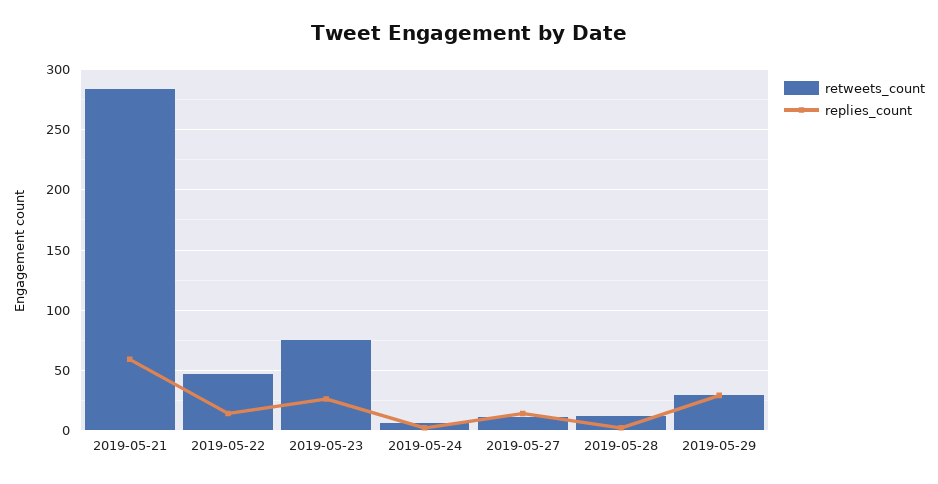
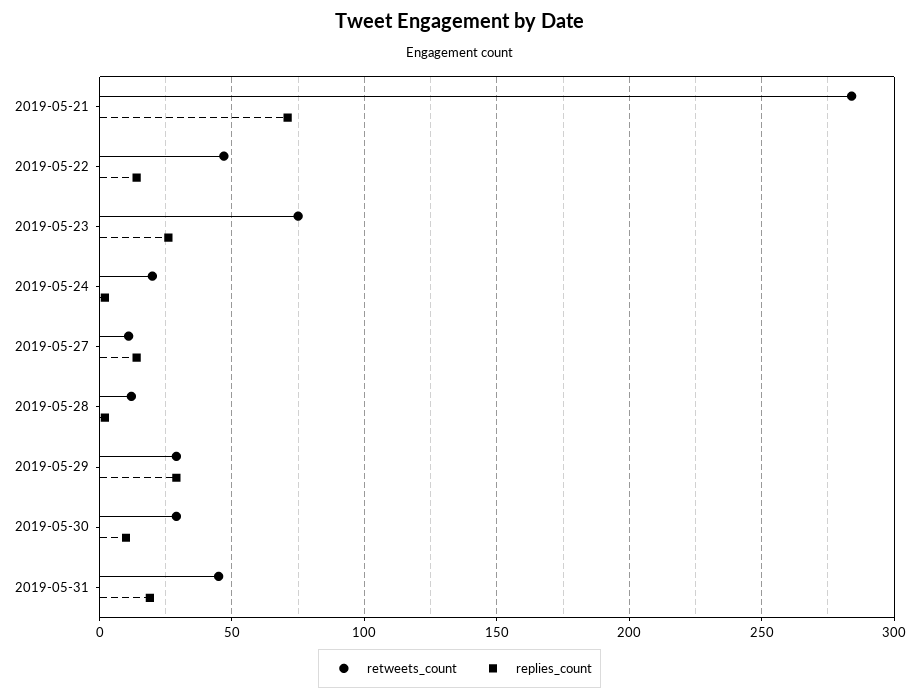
replies_count, 2019-05-21: 60 -> 70
retweets_count, 2019-05-24: 5 -> 20
retweets_count, 2019-05-30: none -> 30
replies_count, 2019-05-30: none -> 10
retweets_count, 2019-05-31: none -> 45
replies_count, 2019-05-31: none -> 20

